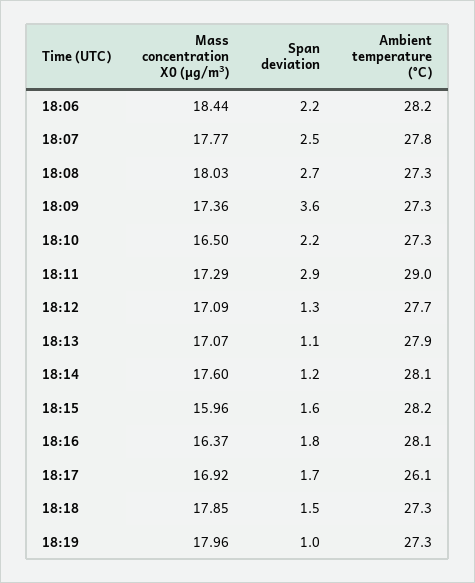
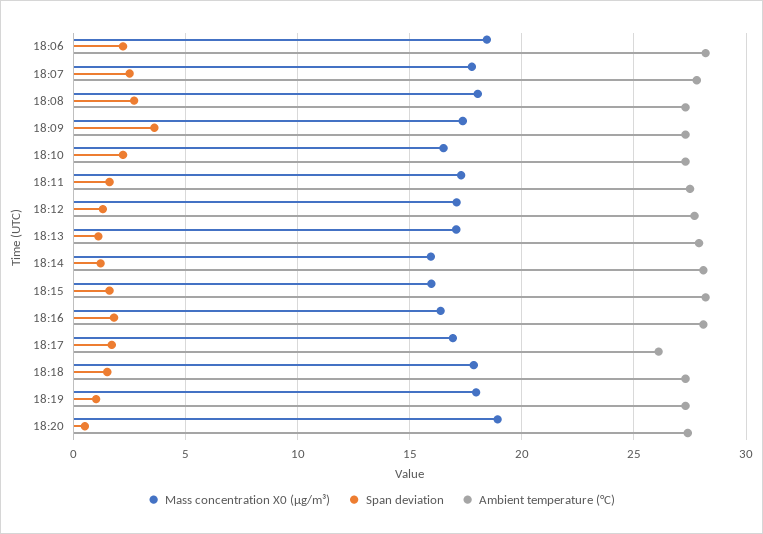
Span deviation, 18:11: 2.9 -> 1.5
Ambient temperature (°C), 18:11: 29 -> 27.5
Mass concentration X0 (μg/m³), 18:14: 17.6 -> 16
Mass concentration X0 (μg/m³), 18:20: none -> 19
Span deviation, 18:20: none -> 0.5
Ambient temperature (°C), 18:20: none -> 27.5

